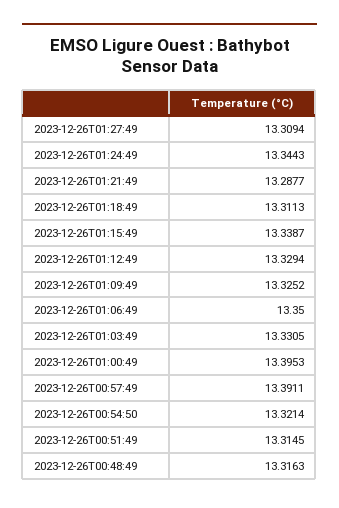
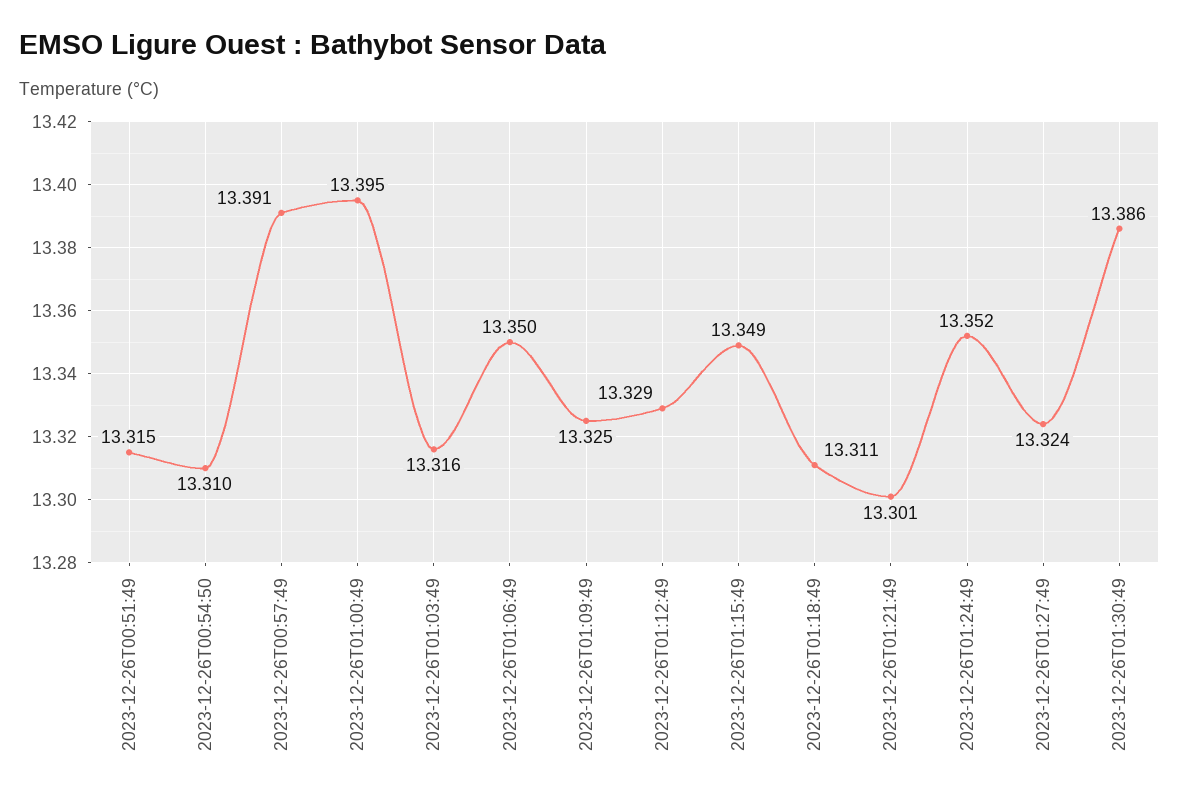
2023-12-26T01:27:49: 13.3094 -> 13.324
2023-12-26T01:24:49: 13.3443 -> 13.352
2023-12-26T01:21:49: 13.2877 -> 13.301
2023-12-26T01:15:49: 13.3387 -> 13.349
2023-12-26T01:03:49: 13.3305 -> 13.316
2023-12-26T00:54:50: 13.3214 -> 13.31
2023-12-26T00:48:49: 13.3163 -> none
2023-12-26T01:30:49: none -> 13.386

